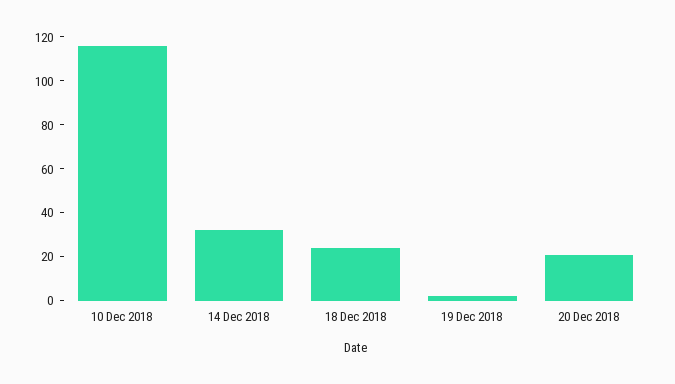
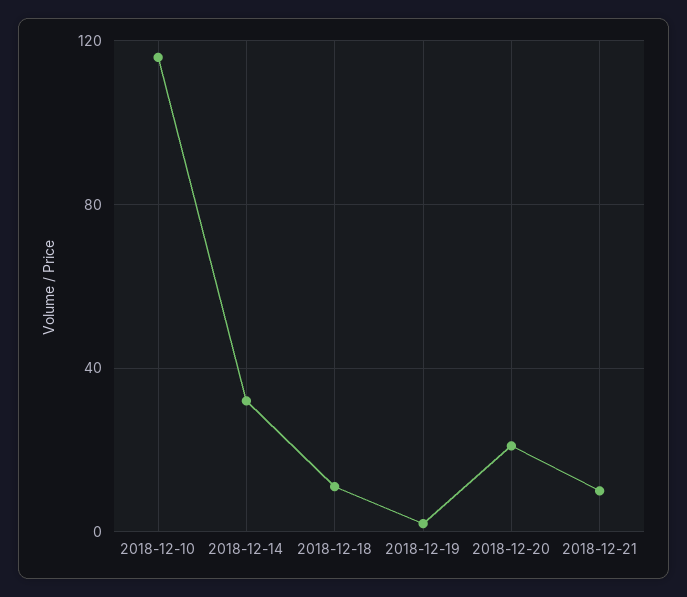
18 Dec 2018: 25 -> 10
2018-12-21: none -> 10

